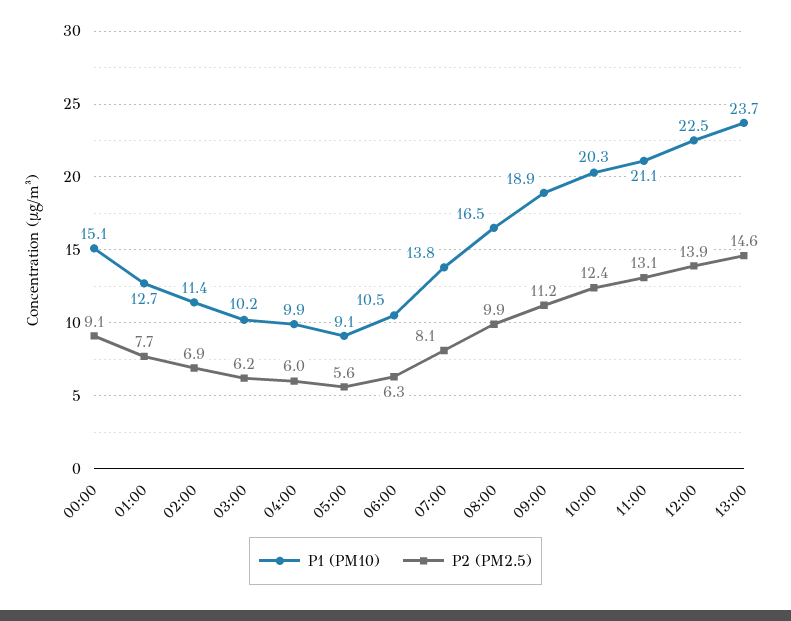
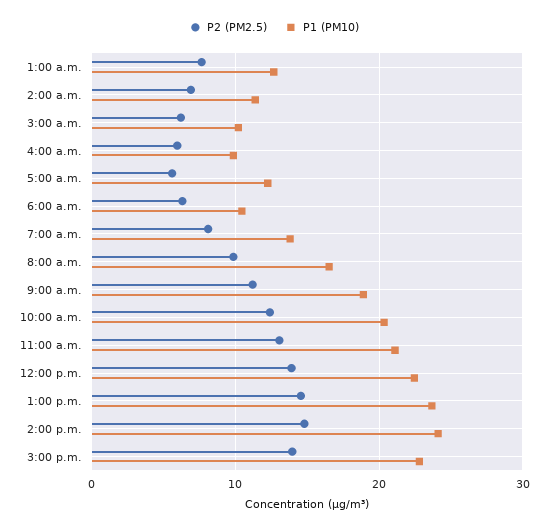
P1 (PM10), 00:00: 15.1 -> none
P2 (PM2.5), 00:00: 9.1 -> none
P1 (PM10), 05:00: 9.1 -> 12
P2 (PM2.5), 2:00 p.m.: none -> 15
P1 (PM10), 2:00 p.m.: none -> 24
P2 (PM2.5), 3:00 p.m.: none -> 14
P1 (PM10), 3:00 p.m.: none -> 23

